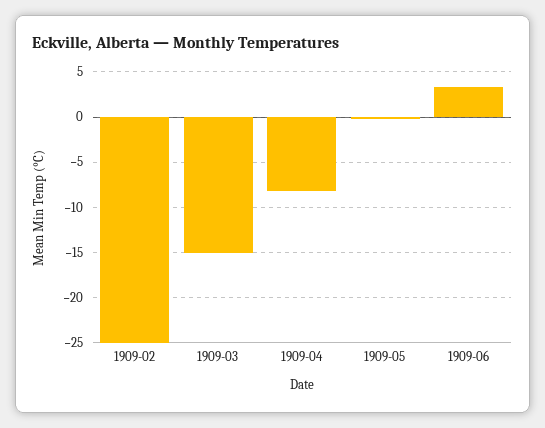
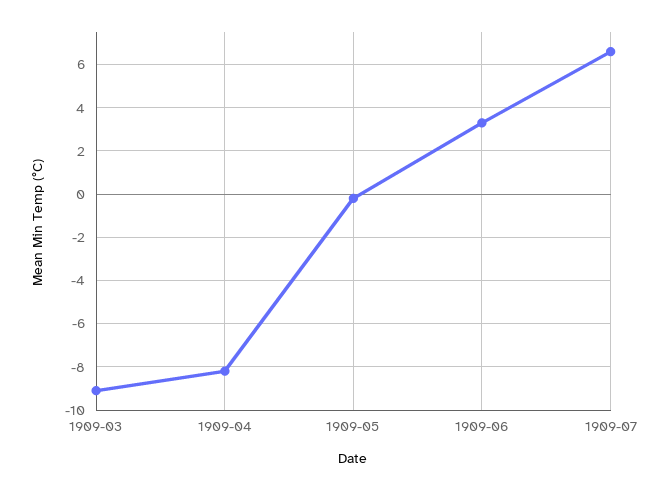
1909-02: -25 -> none
1909-03: -15 -> -9
1909-07: none -> 6.5

